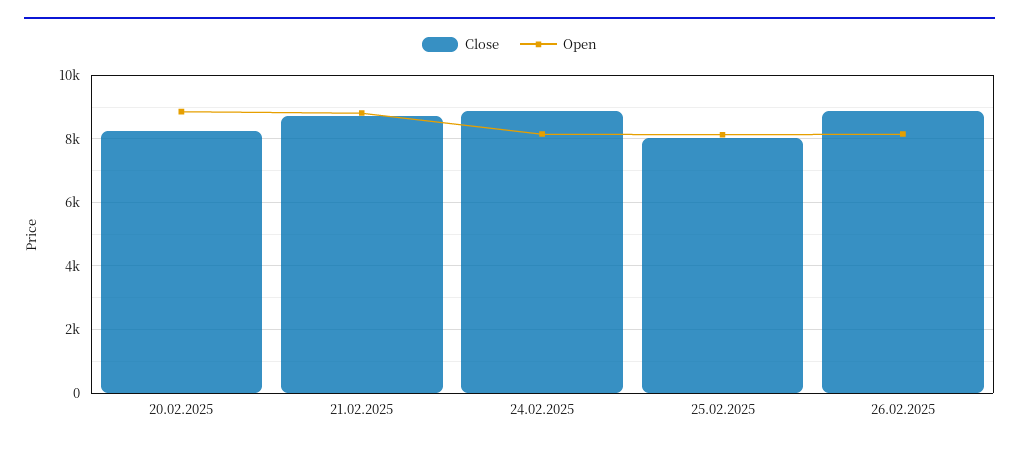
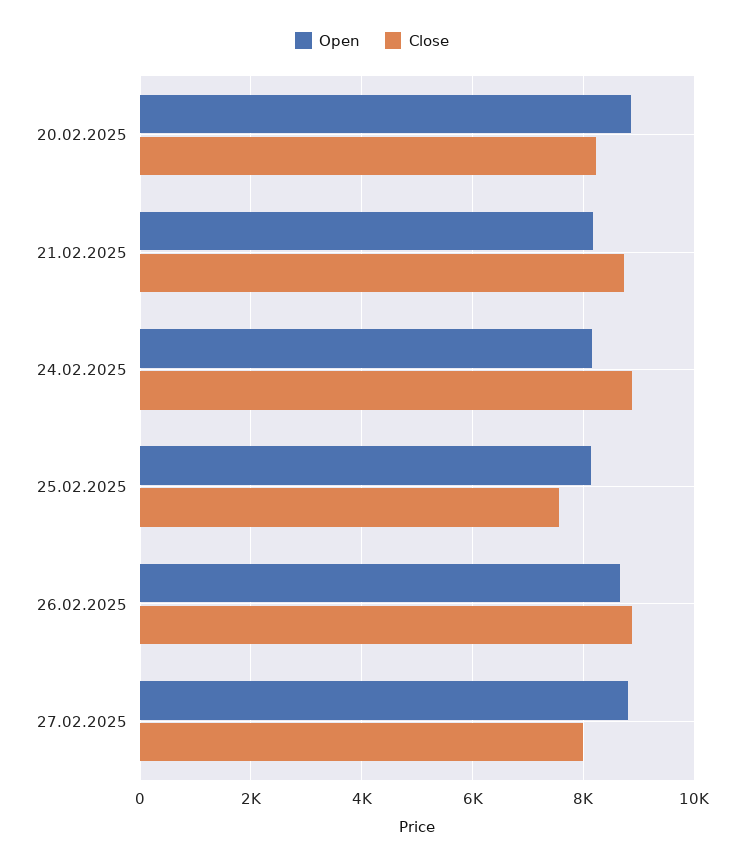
Open, 21.02.2025: 8800 -> 8200
Close, 25.02.2025: 8000 -> 7600
Open, 26.02.2025: 8200 -> 8600
Open, 27.02.2025: none -> 8800
Close, 27.02.2025: none -> 8000

